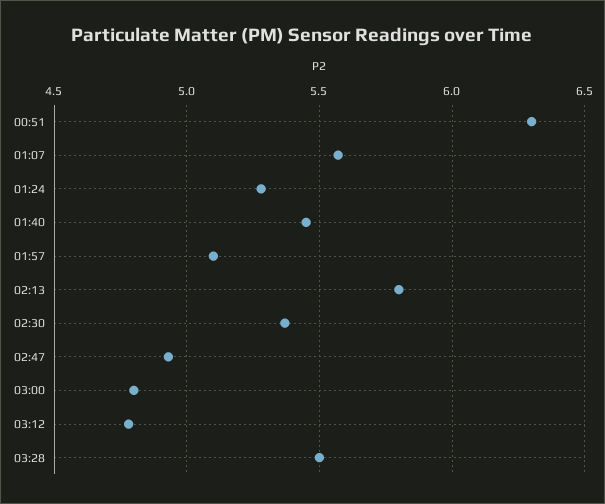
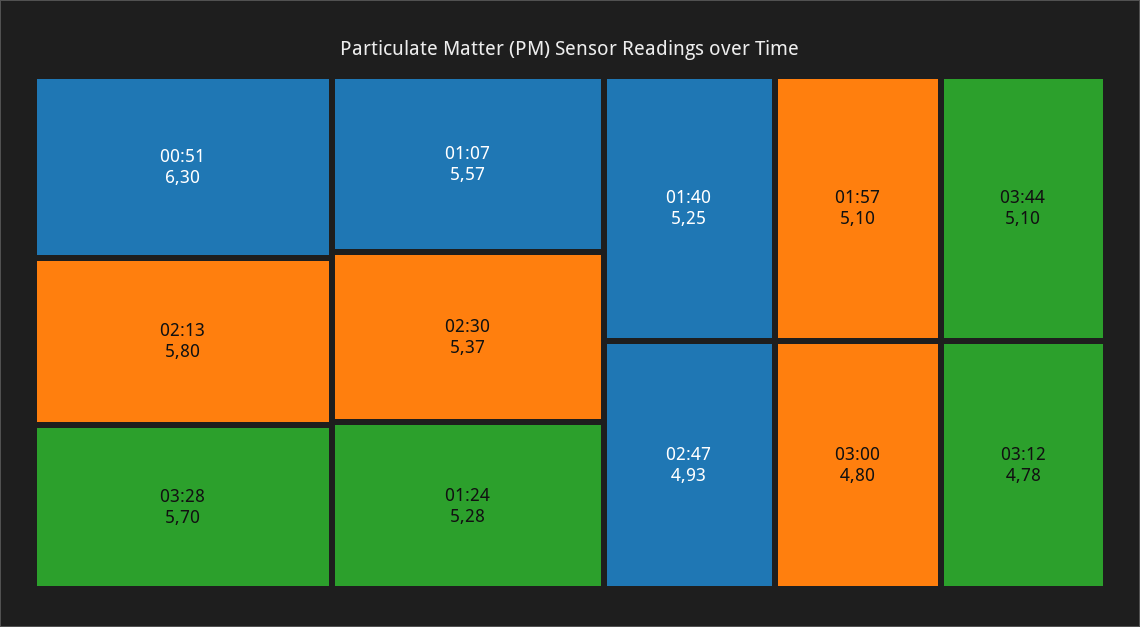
01:40: 5.45 -> 5.25
03:28: 5.5 -> 5.7
03:44: none -> 5.1

